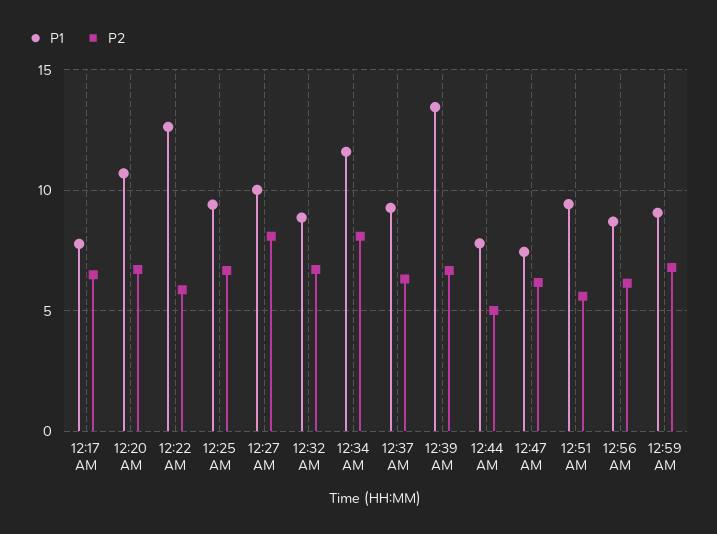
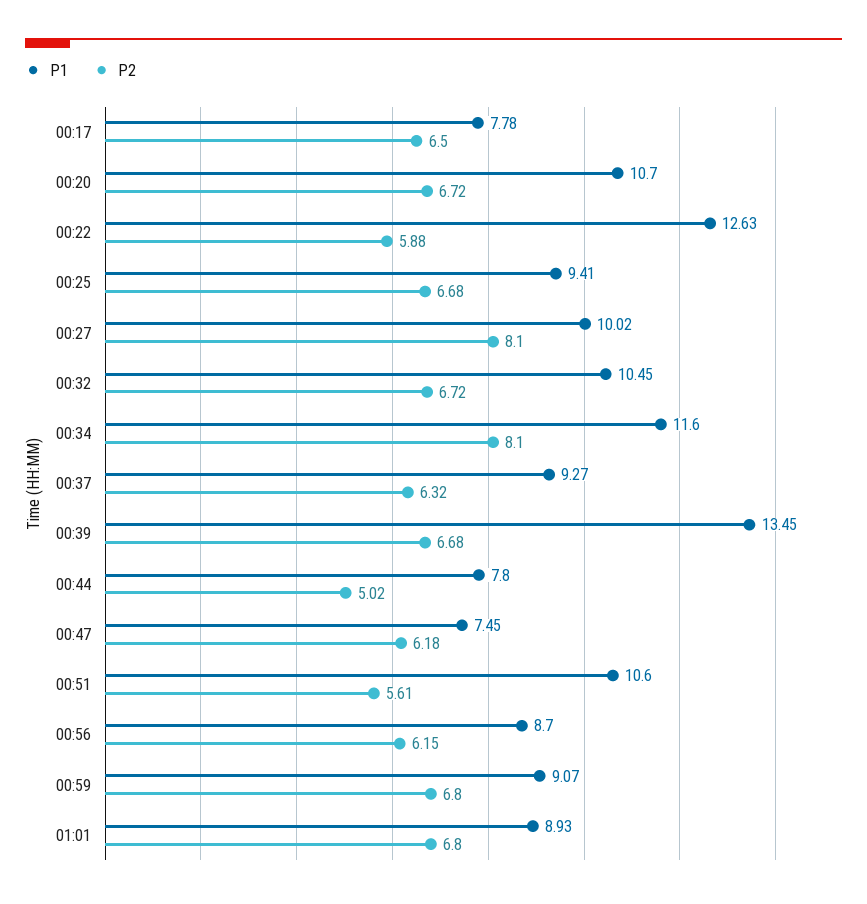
P1, 12:32 AM: 9 -> 10.45
P1, 12:51 AM: 9.5 -> 10.6
P1, 01:01: none -> 8.93
P2, 01:01: none -> 6.8

